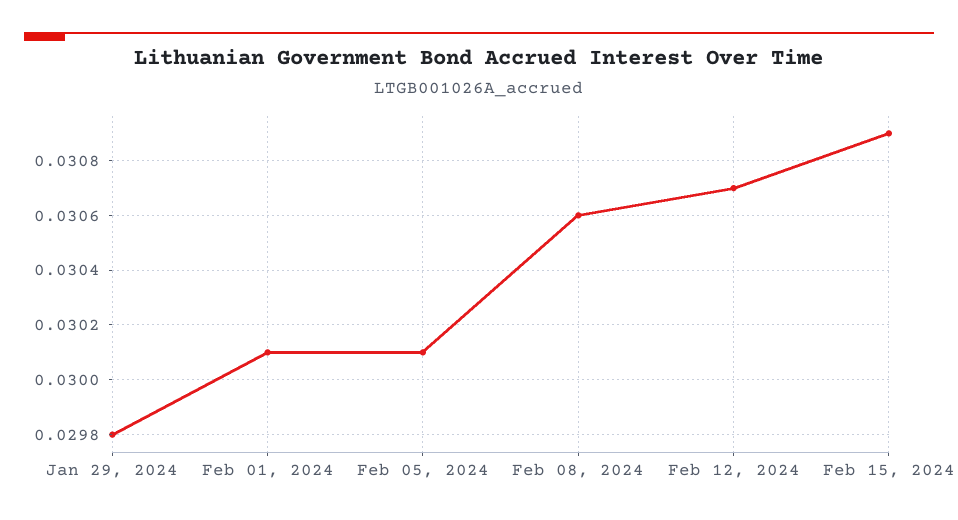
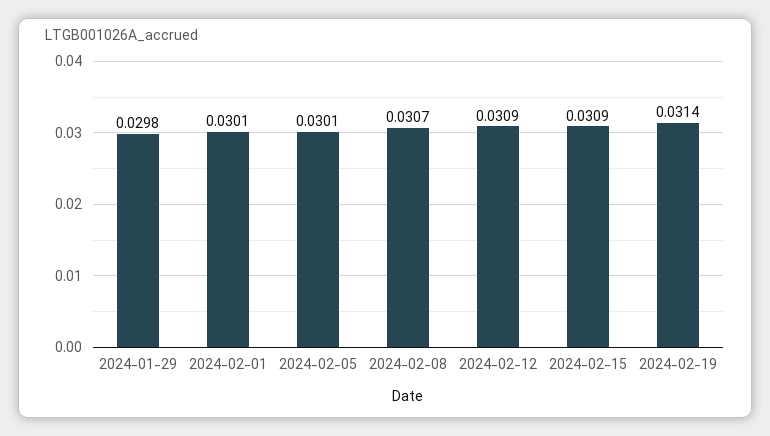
Feb 08, 2024: 0.0306 -> 0.0307
Feb 12, 2024: 0.0307 -> 0.0309
2024-02-19: none -> 0.0314

